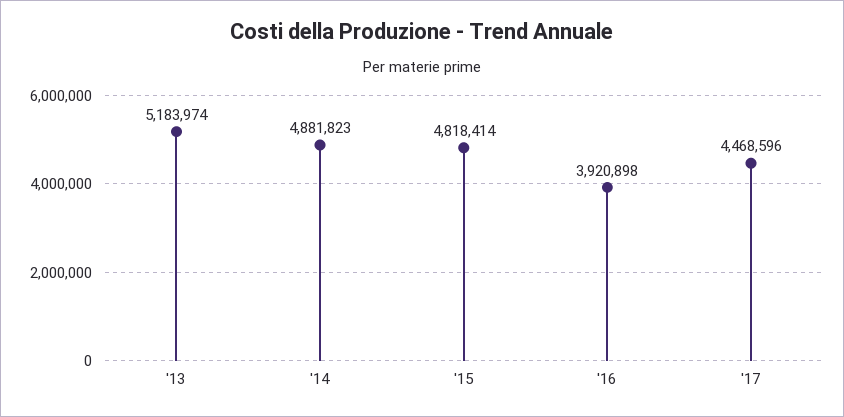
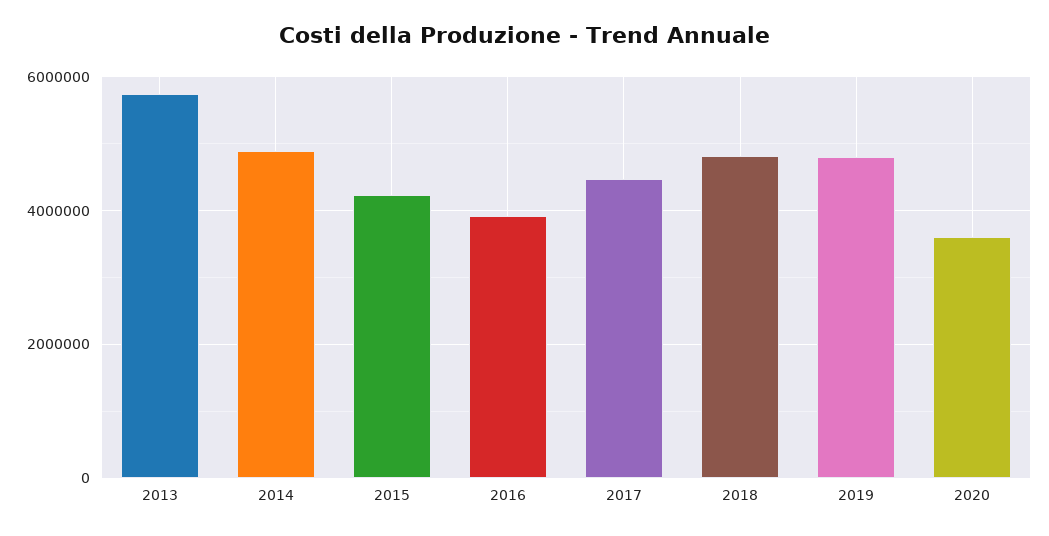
'13: 5183974 -> 5800000
'15: 4818414 -> 4200000
2018: none -> 4800000
2019: none -> 4800000
2020: none -> 3600000

